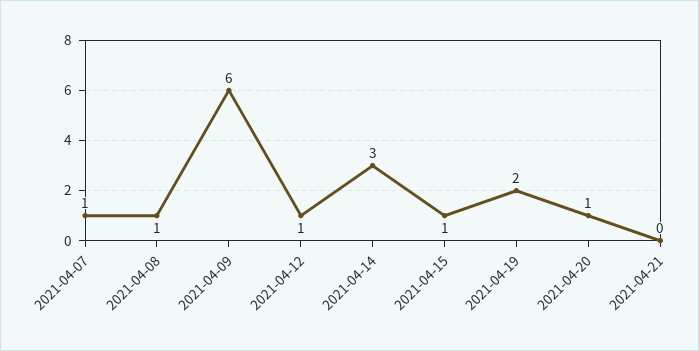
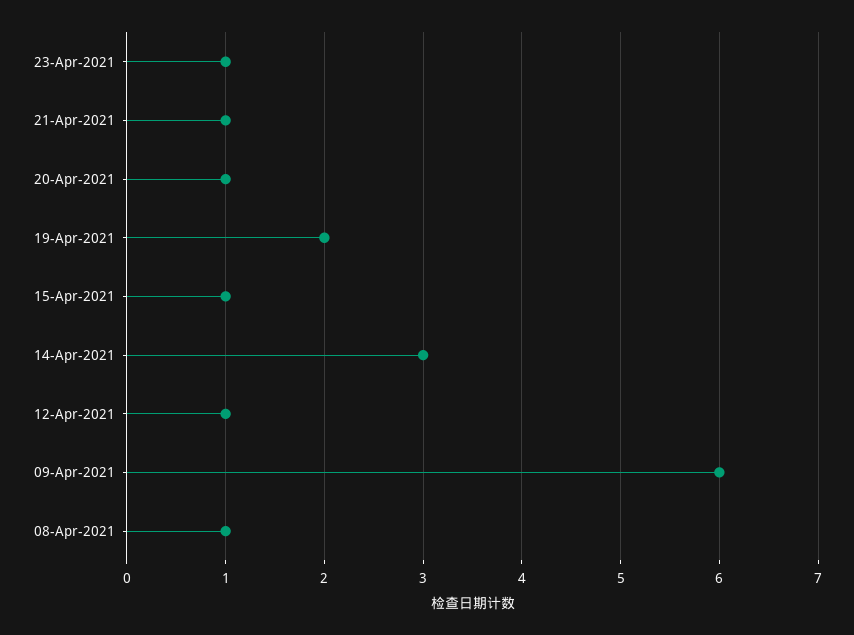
2021-04-07: 1 -> none
2021-04-21: 0 -> 1
23-Apr-2021: none -> 1

